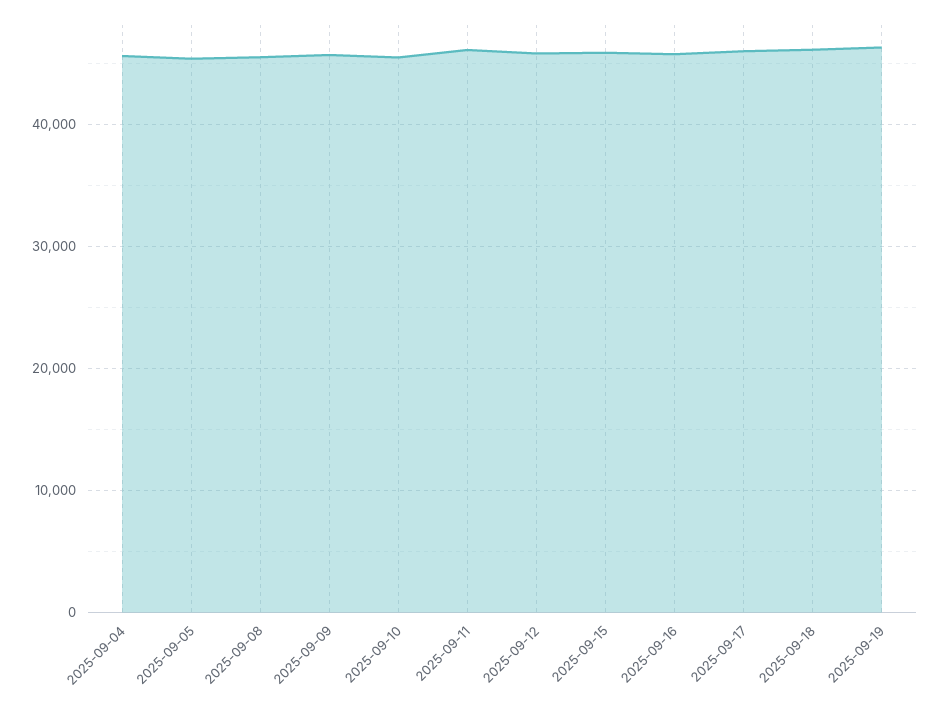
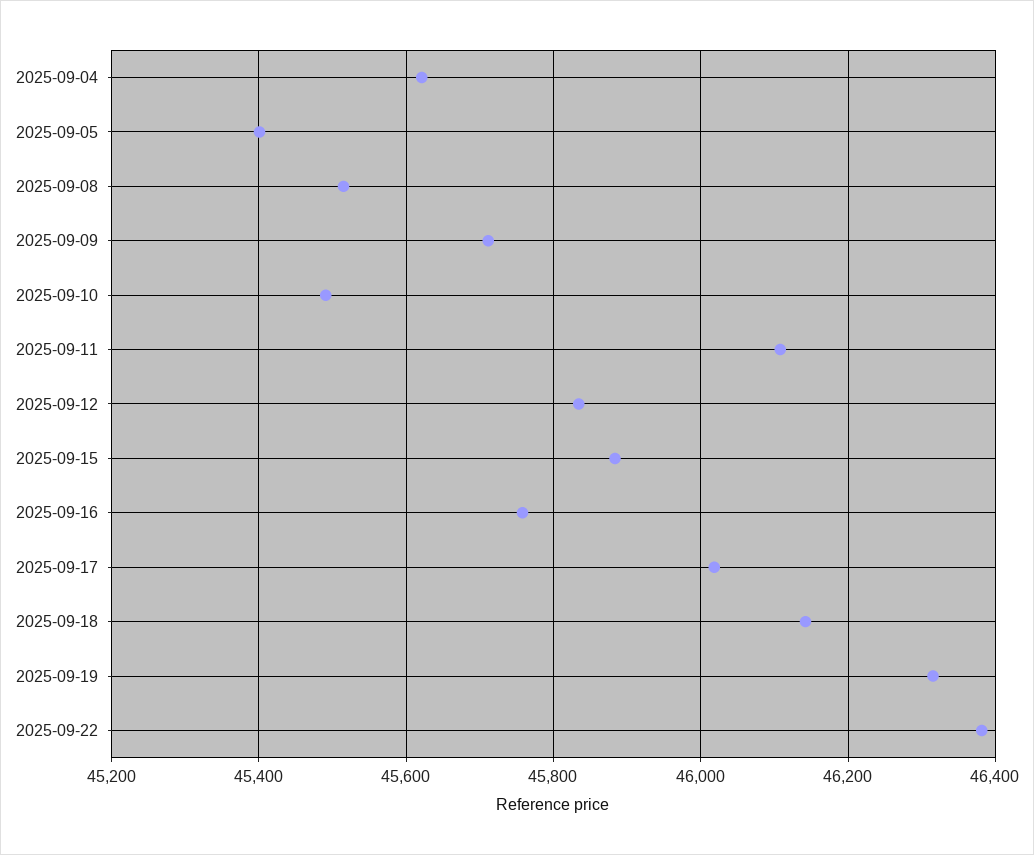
2025-09-22: none -> 46380

